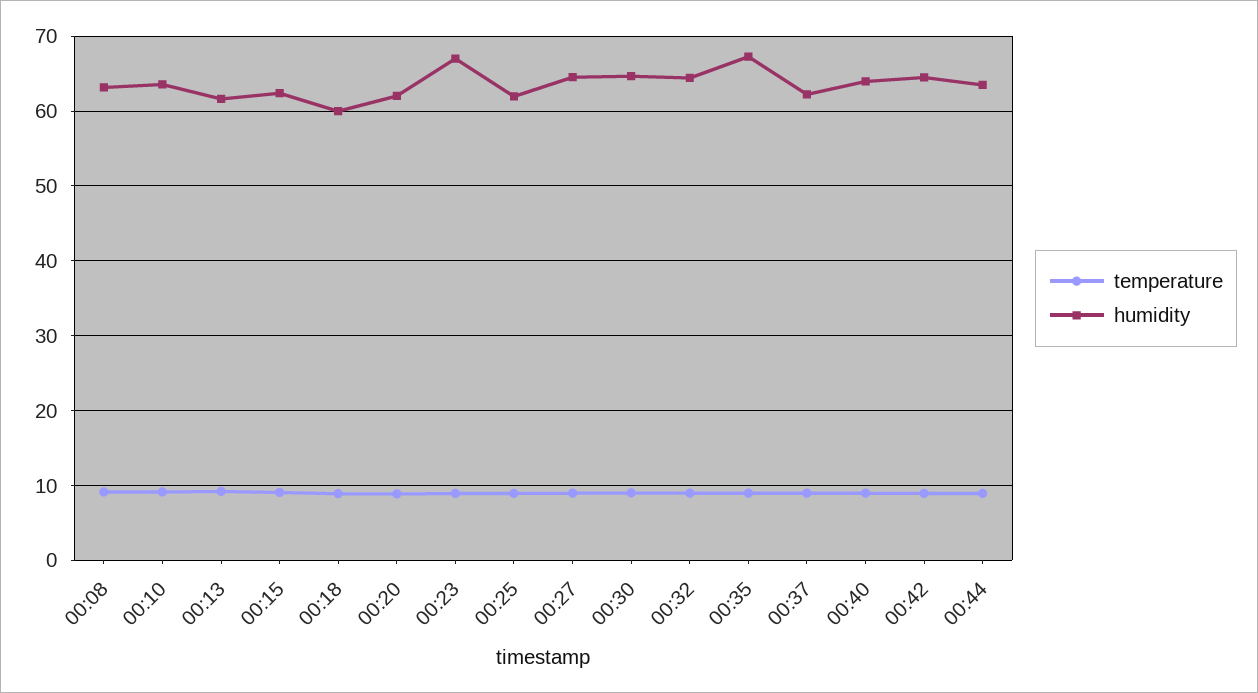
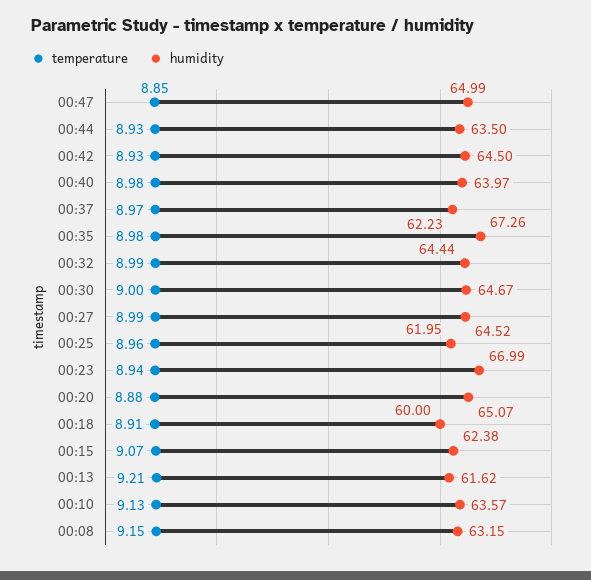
humidity, 00:20: 62 -> 65.07
temperature, 00:47: none -> 8.85
humidity, 00:47: none -> 64.99

